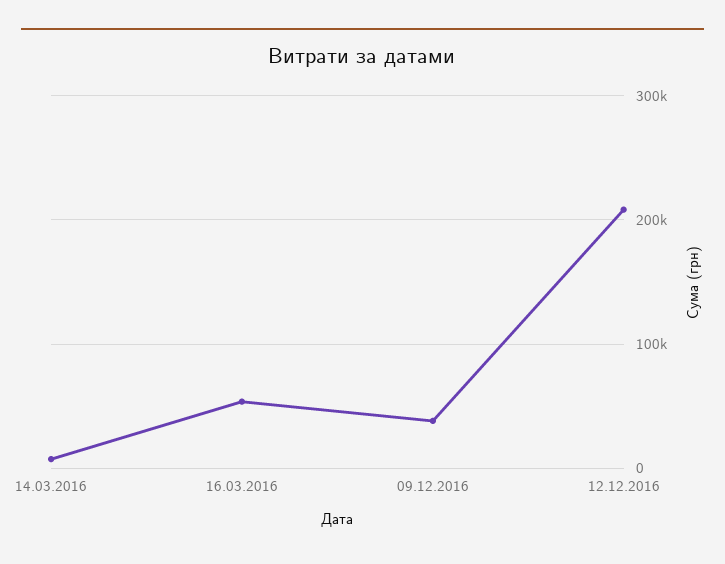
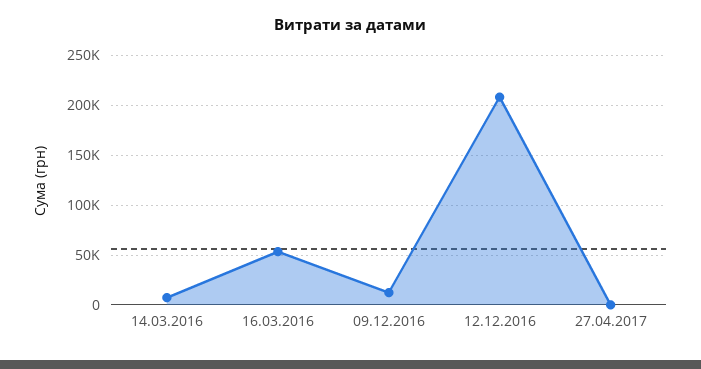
09.12.2016: 40000 -> 10000
27.04.2017: none -> 0

